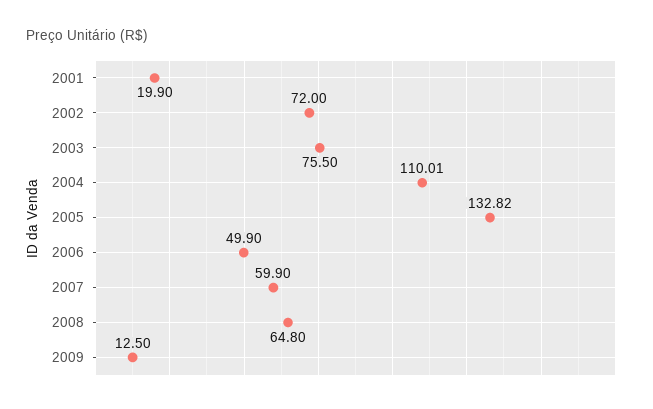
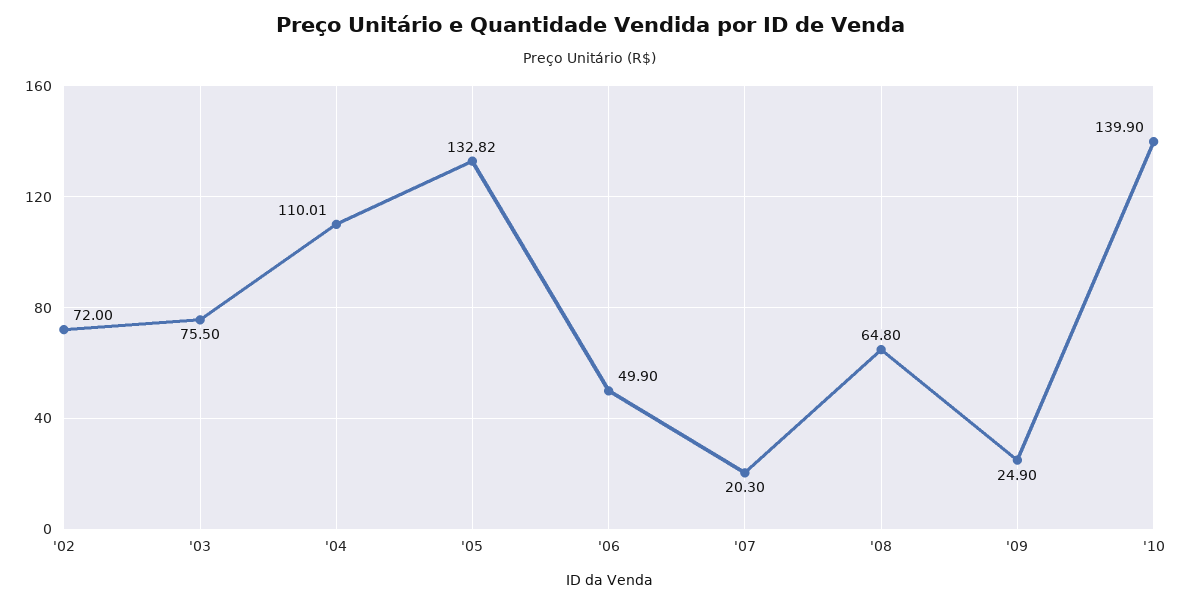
2001: 19.9 -> none
2007: 59.9 -> 20.3
2009: 12.5 -> 24.9
'10: none -> 139.9

